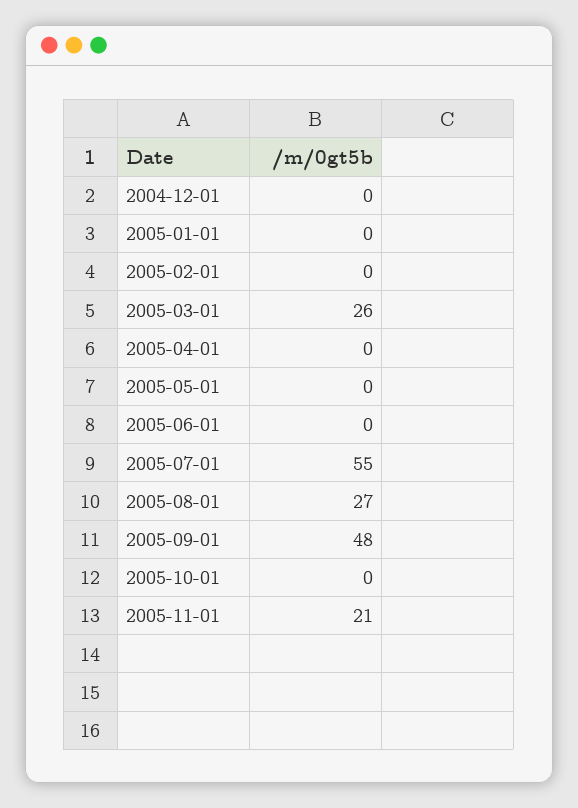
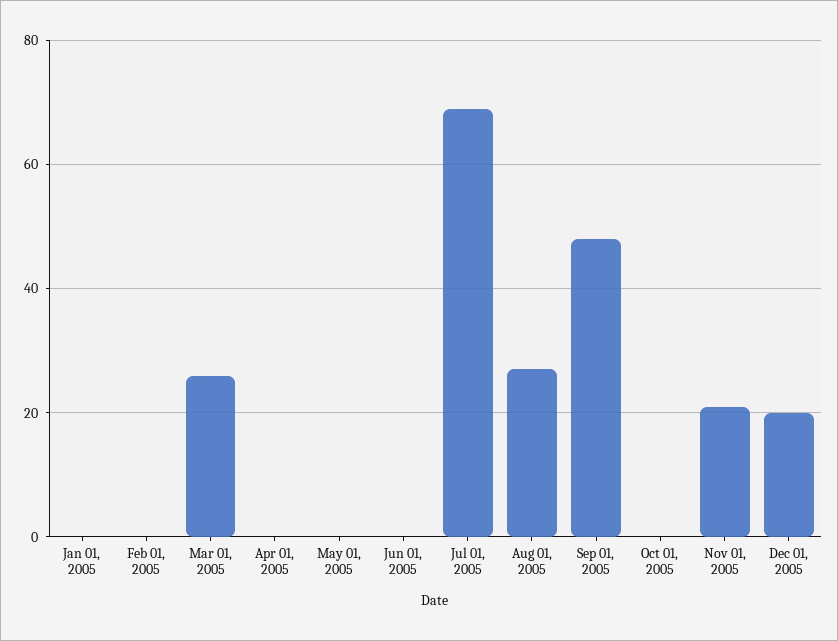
2004-12-01: 0 -> none
2005-07-01: 55 -> 70
Dec 01, 2005: none -> 20

